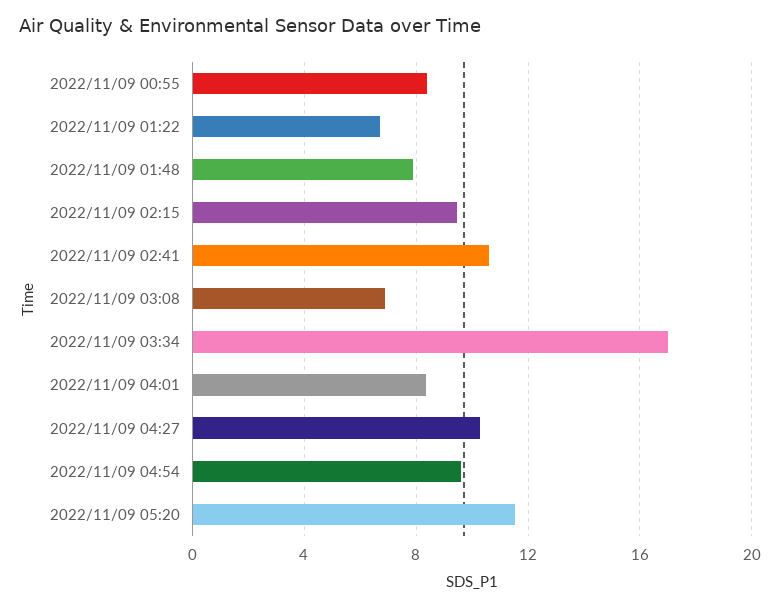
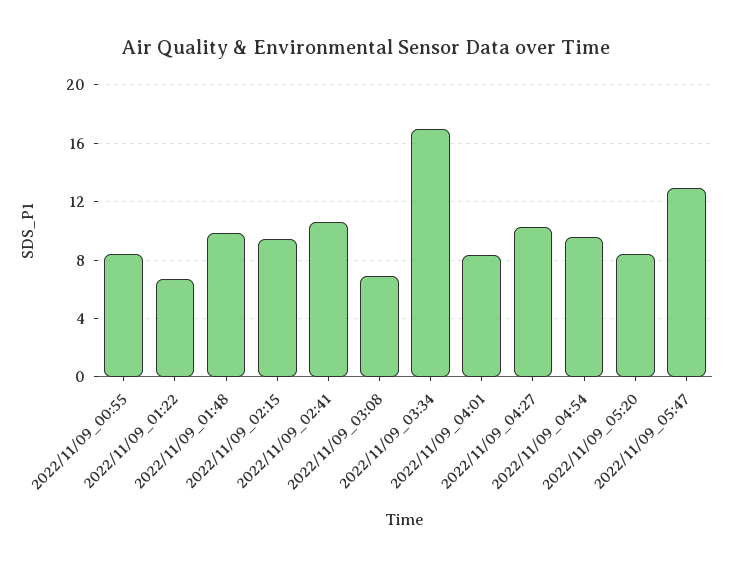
2022/11/09 01:48: 8 -> 10
2022/11/09 05:20: 11.5 -> 8.5
2022/11/09_05:47: none -> 13

